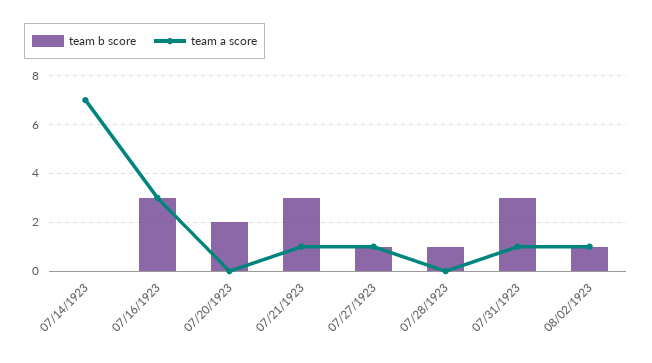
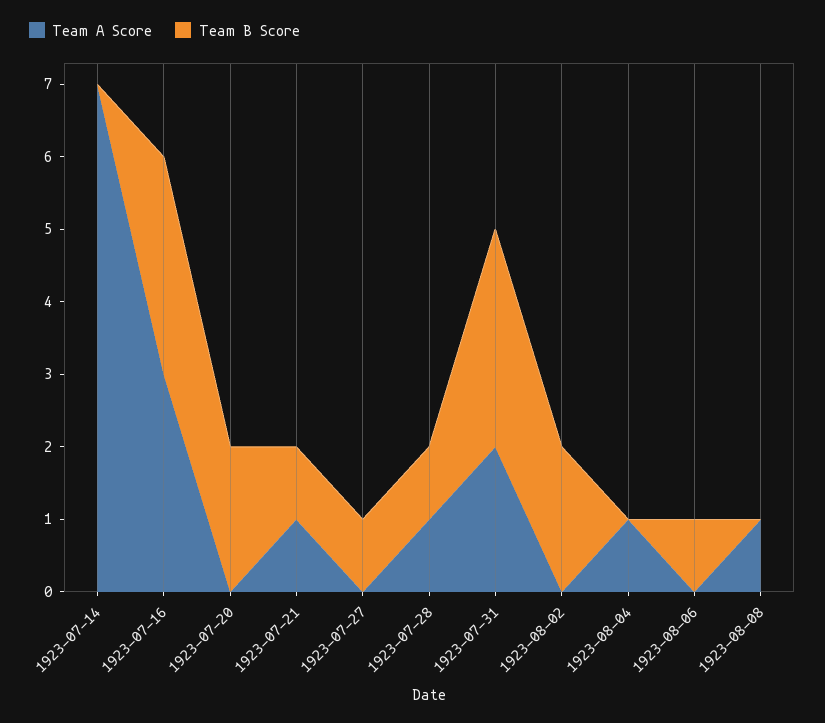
team b score, 07/21/1923: 3 -> 1
team a score, 07/27/1923: 1 -> 0
team a score, 07/28/1923: 0 -> 1
team a score, 07/31/1923: 1 -> 2
team b score, 08/02/1923: 1 -> 2
team a score, 08/02/1923: 1 -> 0
team a score, 1923-08-04: none -> 1
team b score, 1923-08-04: none -> 0
team a score, 1923-08-06: none -> 0
team b score, 1923-08-06: none -> 1
team a score, 1923-08-08: none -> 1
team b score, 1923-08-08: none -> 0

